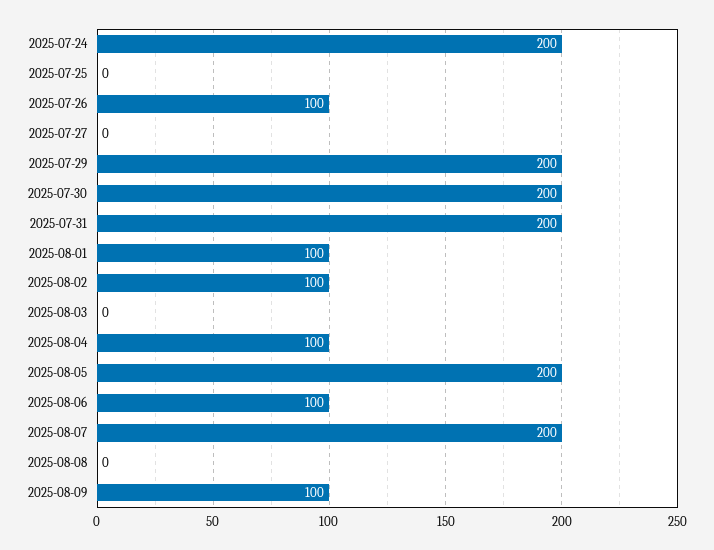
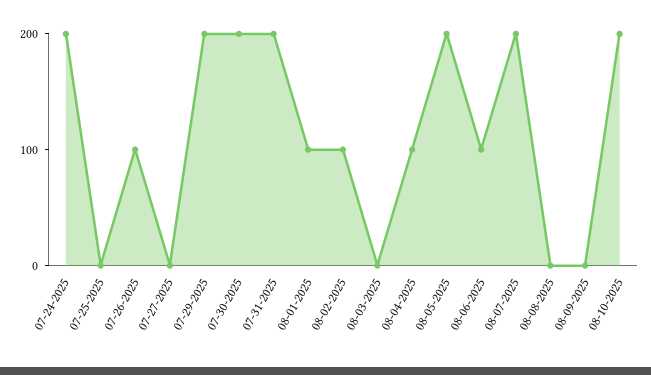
2025-08-09: 100 -> 0
08-10-2025: none -> 200

